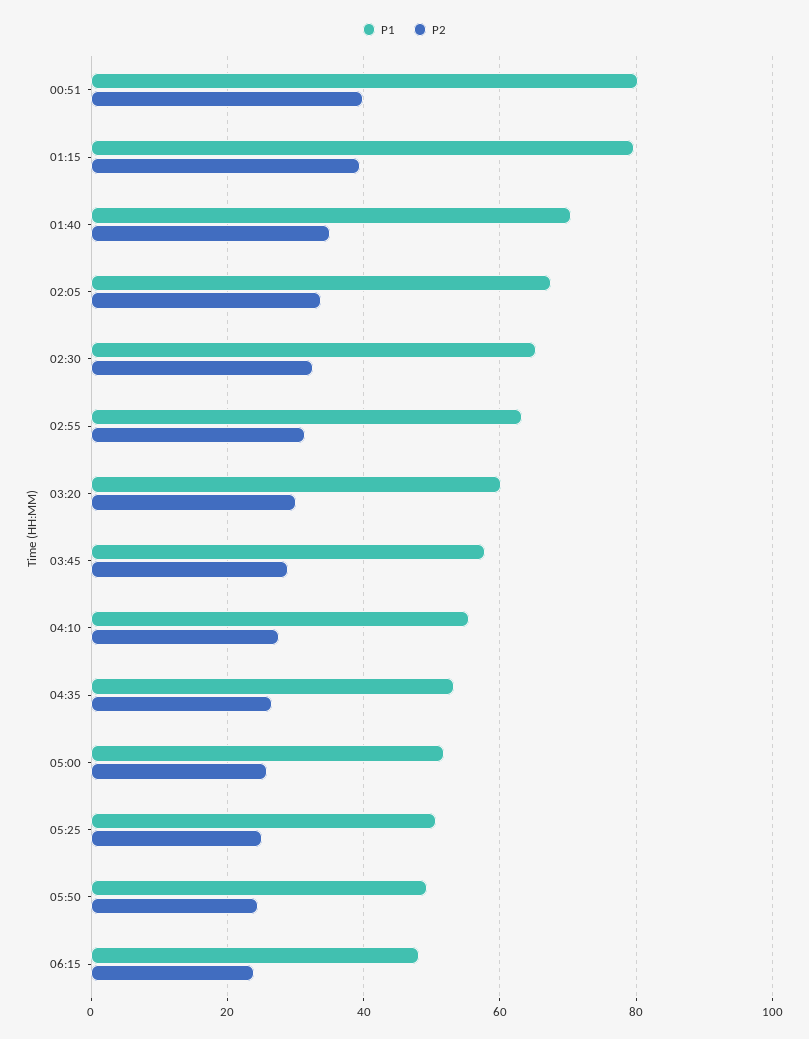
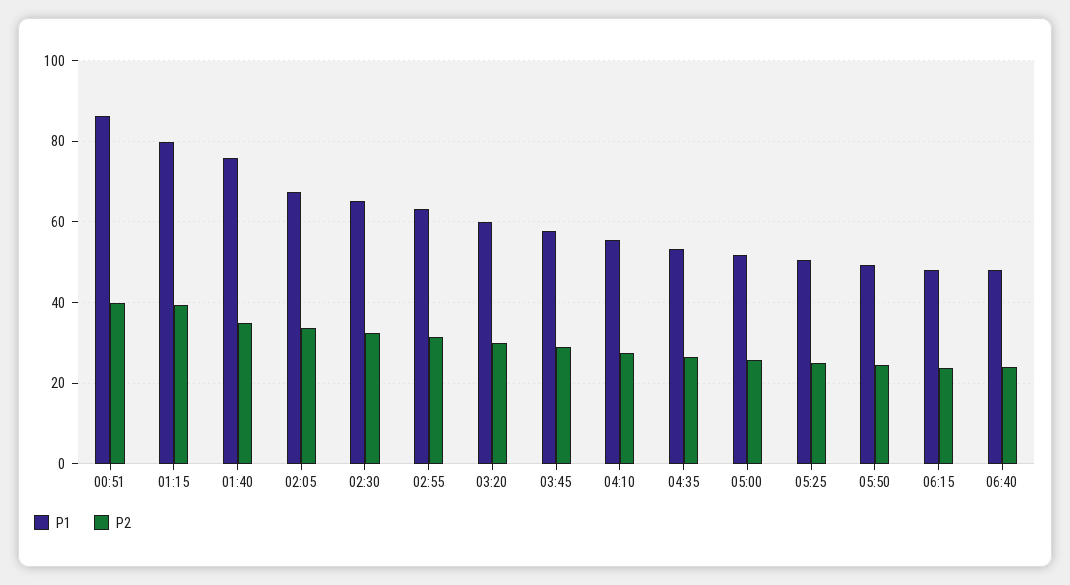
P1, 00:51: 80 -> 86
P1, 01:40: 70 -> 76
P1, 06:40: none -> 48
P2, 06:40: none -> 24

